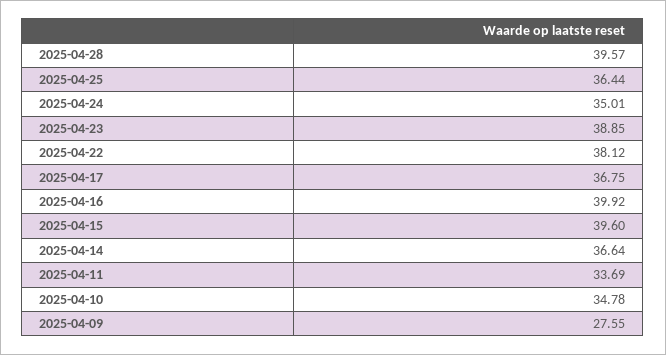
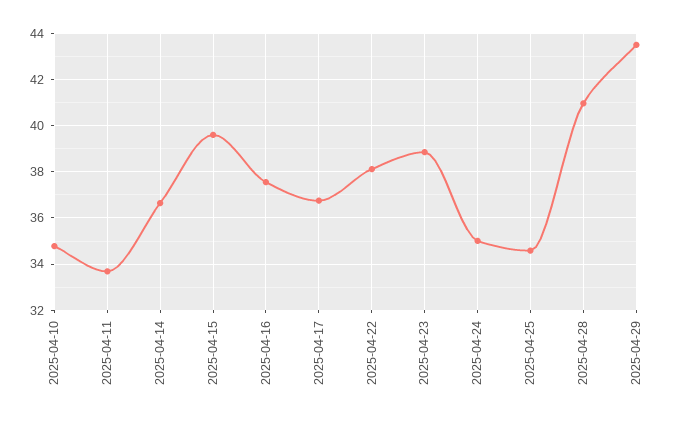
2025-04-28: 39.57 -> 41
2025-04-25: 36.44 -> 34.5
2025-04-16: 39.92 -> 37.5
2025-04-09: 27.55 -> none
2025-04-29: none -> 43.5

